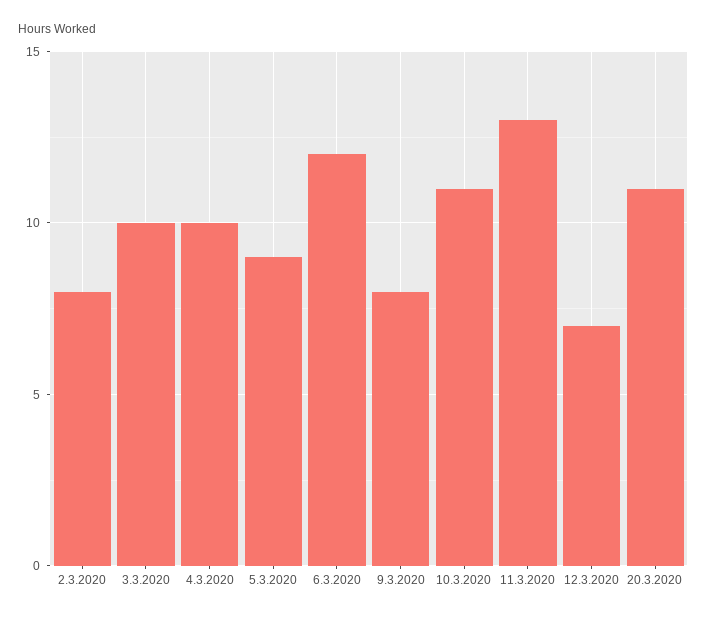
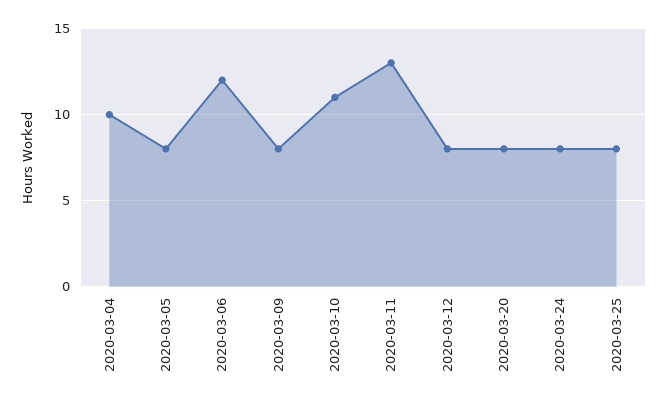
2.3.2020: 8 -> none
3.3.2020: 10 -> none
5.3.2020: 9 -> 8
12.3.2020: 7 -> 8
20.3.2020: 11 -> 8
2020-03-24: none -> 8
2020-03-25: none -> 8

